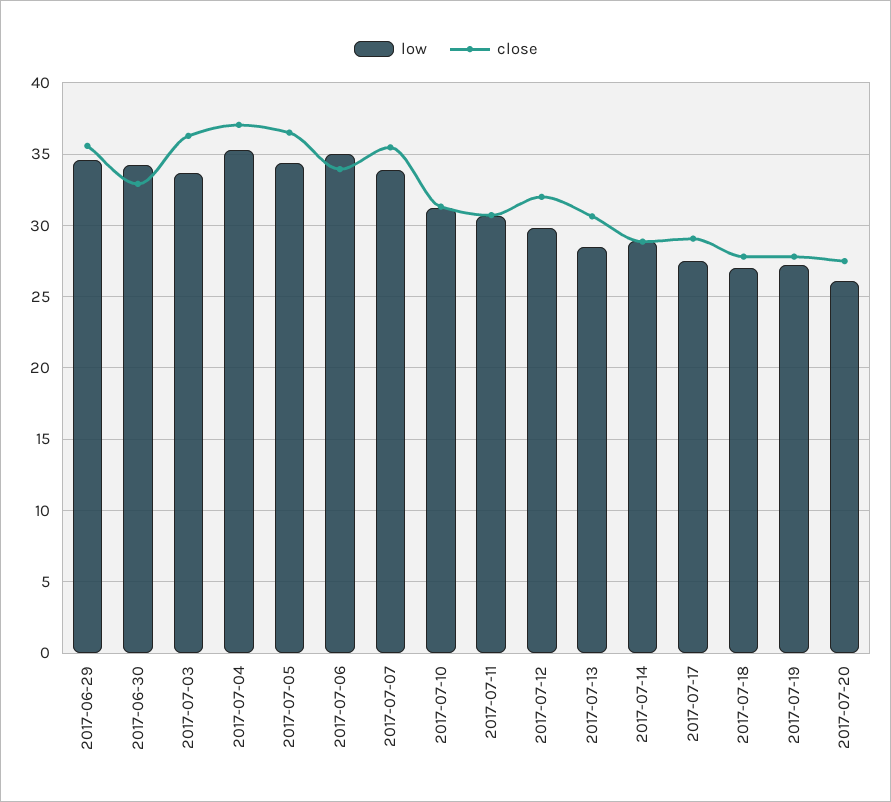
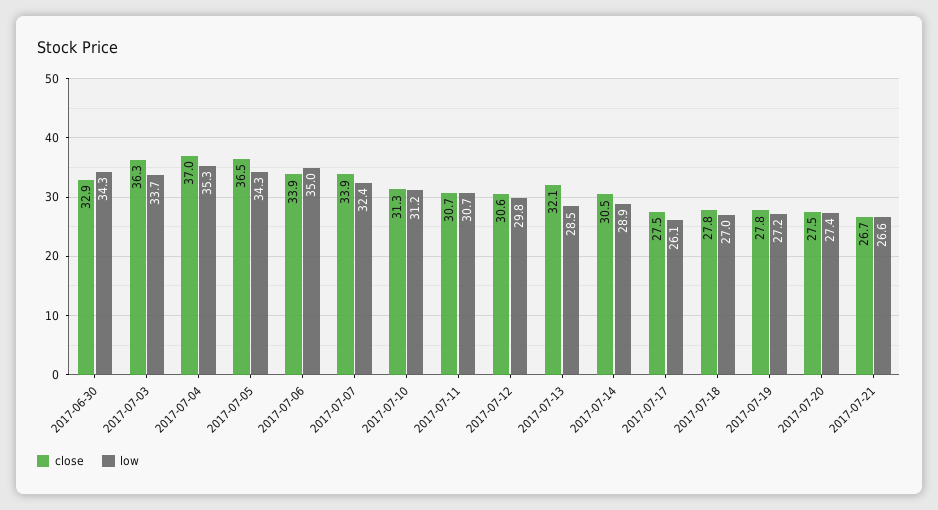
low, 2017-06-29: 34.5 -> none
close, 2017-06-29: 35.5 -> none
low, 2017-07-07: 34 -> 32.4
close, 2017-07-07: 35.5 -> 33.9
close, 2017-07-12: 32 -> 30.6
close, 2017-07-13: 30.5 -> 32.1
close, 2017-07-14: 29 -> 30.5
low, 2017-07-17: 27.5 -> 26.1
close, 2017-07-17: 29 -> 27.5
low, 2017-07-20: 26 -> 27.4
close, 2017-07-21: none -> 26.7
low, 2017-07-21: none -> 26.6

